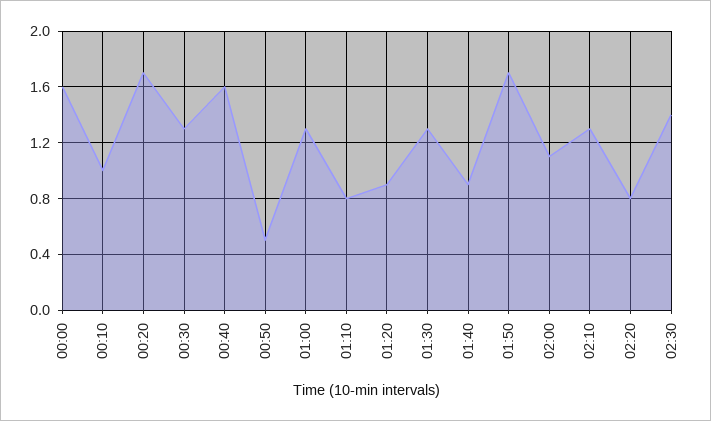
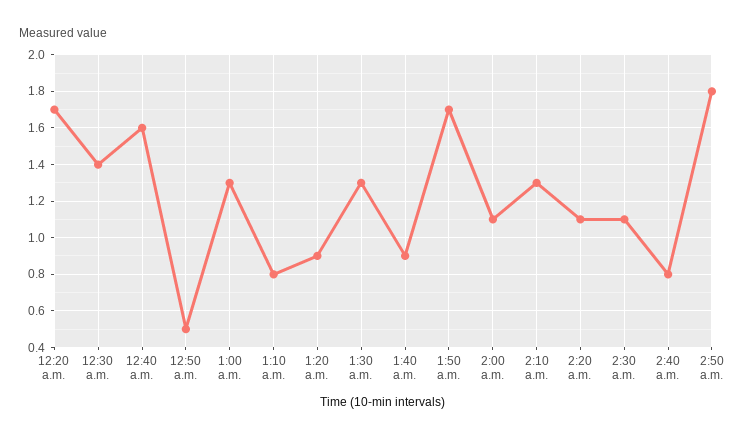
00:00: 1.6 -> none
00:10: 1 -> none
00:30: 1.3 -> 1.4
02:20: 0.8 -> 1.1
02:30: 1.4 -> 1.1
2:40 a.m.: none -> 0.8
2:50 a.m.: none -> 1.8

